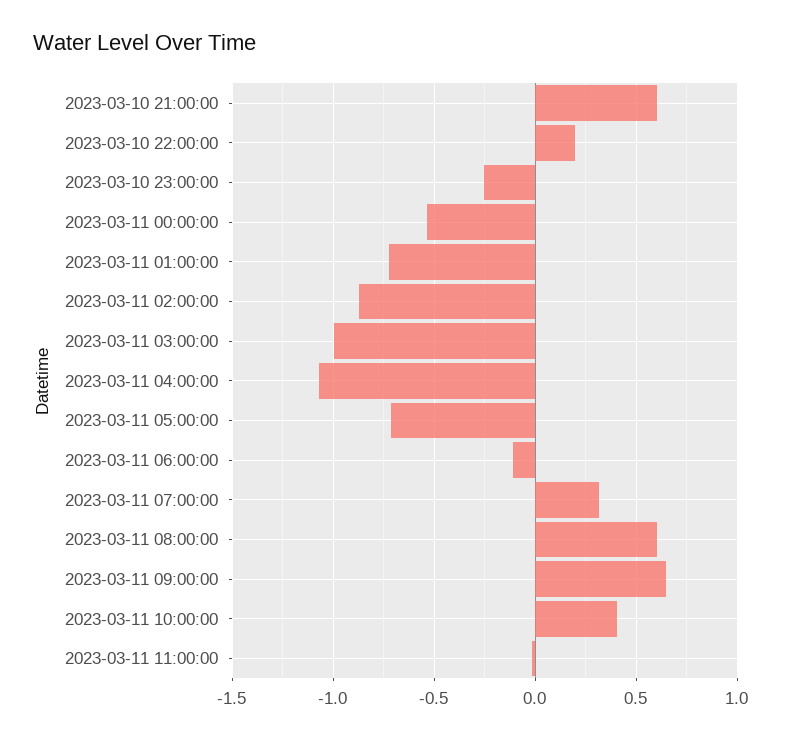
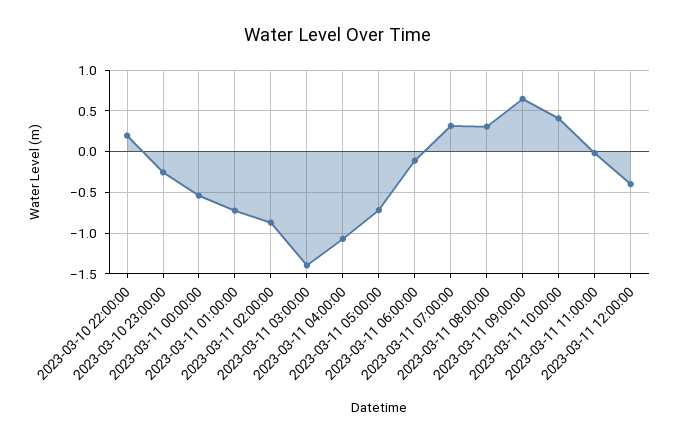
2023-03-10 21:00:00: 0.6 -> none
2023-03-11 03:00:00: -1 -> -1.4
2023-03-11 08:00:00: 0.6 -> 0.3
2023-03-11 12:00:00: none -> -0.4

